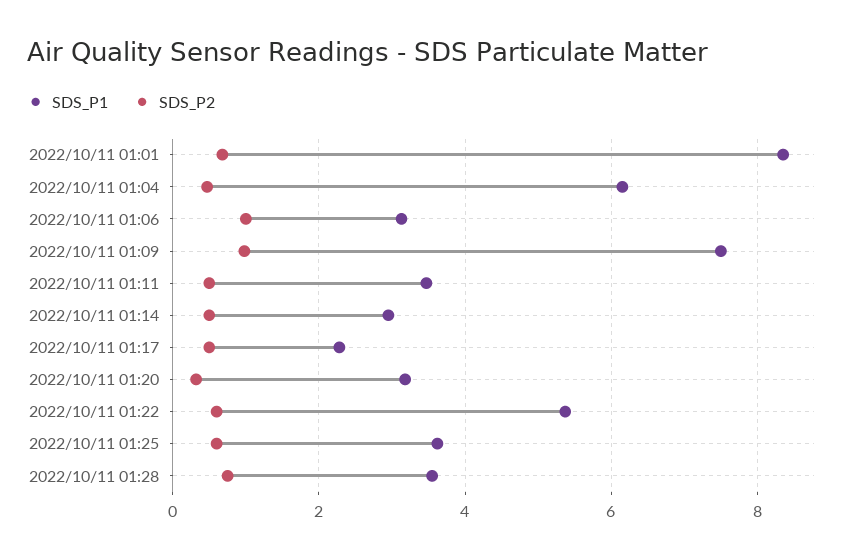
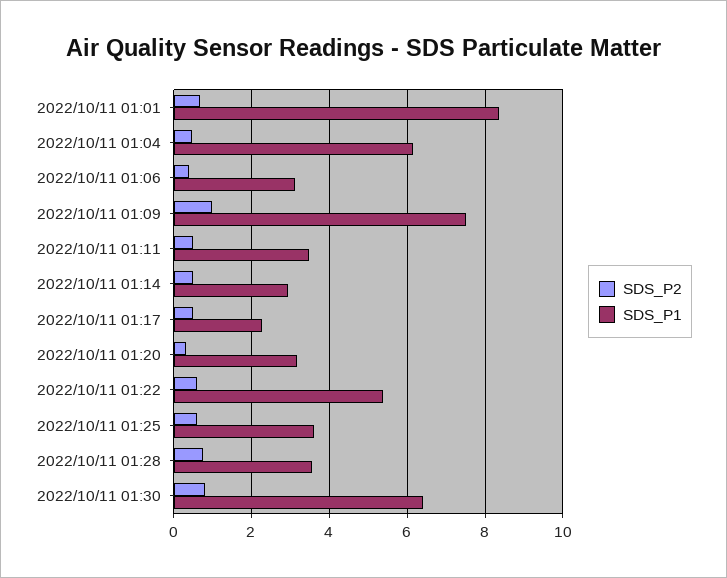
SDS_P2, 2022/10/11 01:06: 1 -> 0.4
SDS_P2, 2022/10/11 01:30: none -> 0.8
SDS_P1, 2022/10/11 01:30: none -> 6.4

